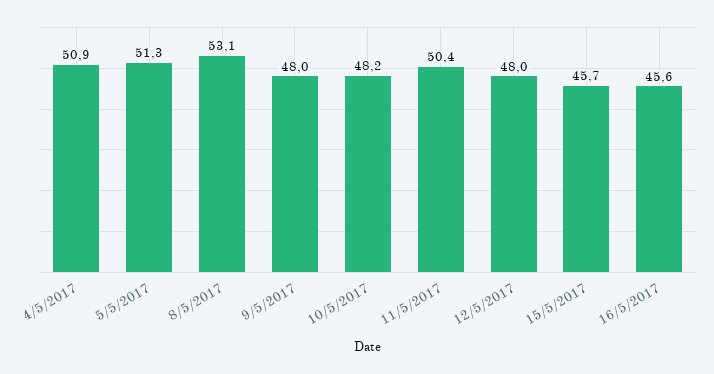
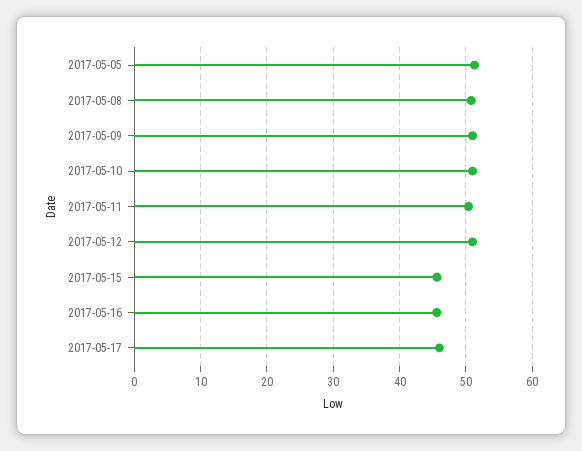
4/5/2017: 50.9 -> none
8/5/2017: 53.1 -> 51
9/5/2017: 48 -> 51
10/5/2017: 48.2 -> 51
12/5/2017: 48 -> 51
2017-05-17: none -> 46

